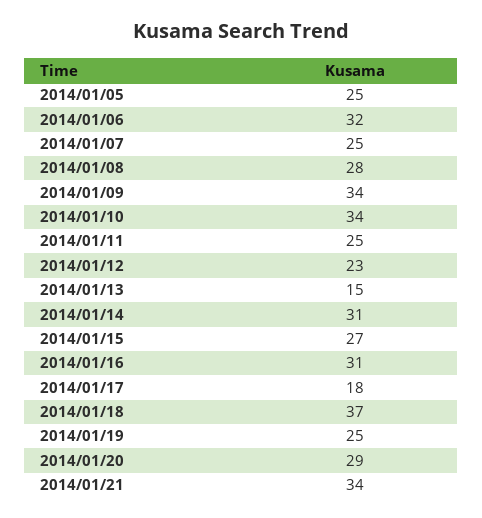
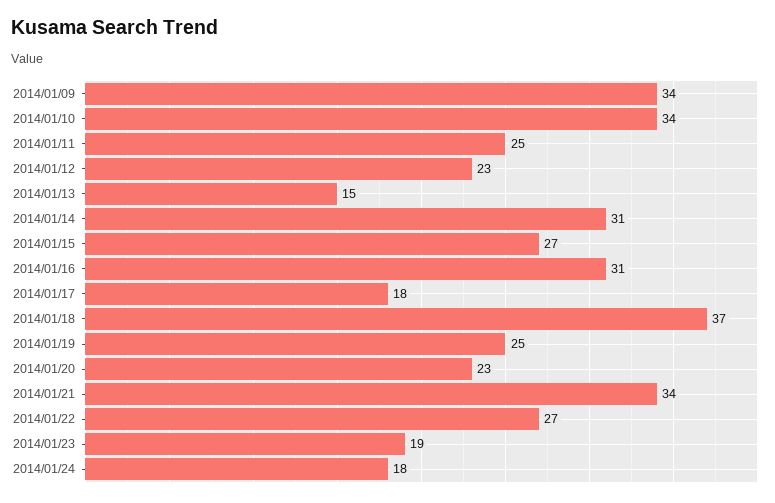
2014/01/05: 25 -> none
2014/01/06: 32 -> none
2014/01/07: 25 -> none
2014/01/08: 28 -> none
2014/01/20: 29 -> 23
2014/01/22: none -> 27
2014/01/23: none -> 19
2014/01/24: none -> 18

